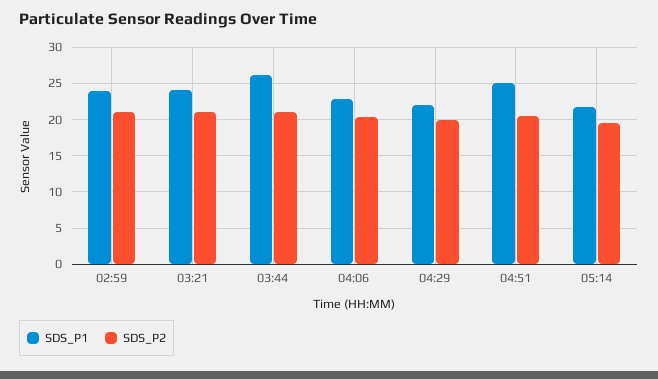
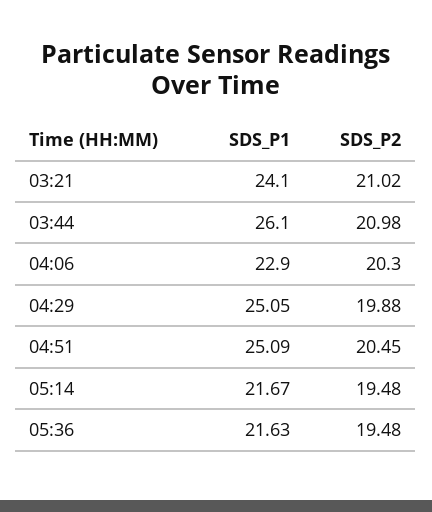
SDS_P1, 02:59: 24 -> none
SDS_P2, 02:59: 21 -> none
SDS_P1, 04:29: 22 -> 25.05
SDS_P1, 05:36: none -> 21.63
SDS_P2, 05:36: none -> 19.48

